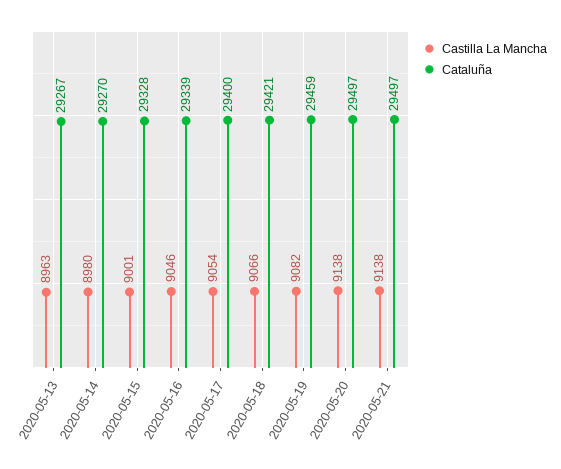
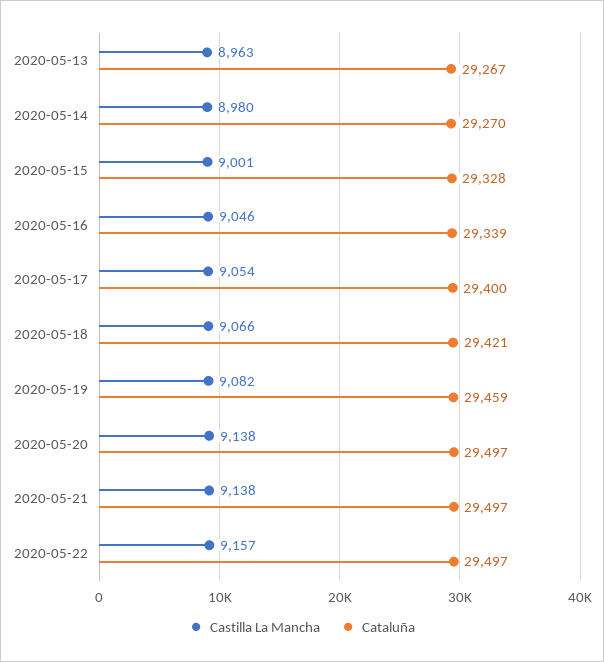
Castilla La Mancha, 2020-05-22: none -> 9157
Cataluña, 2020-05-22: none -> 29497

